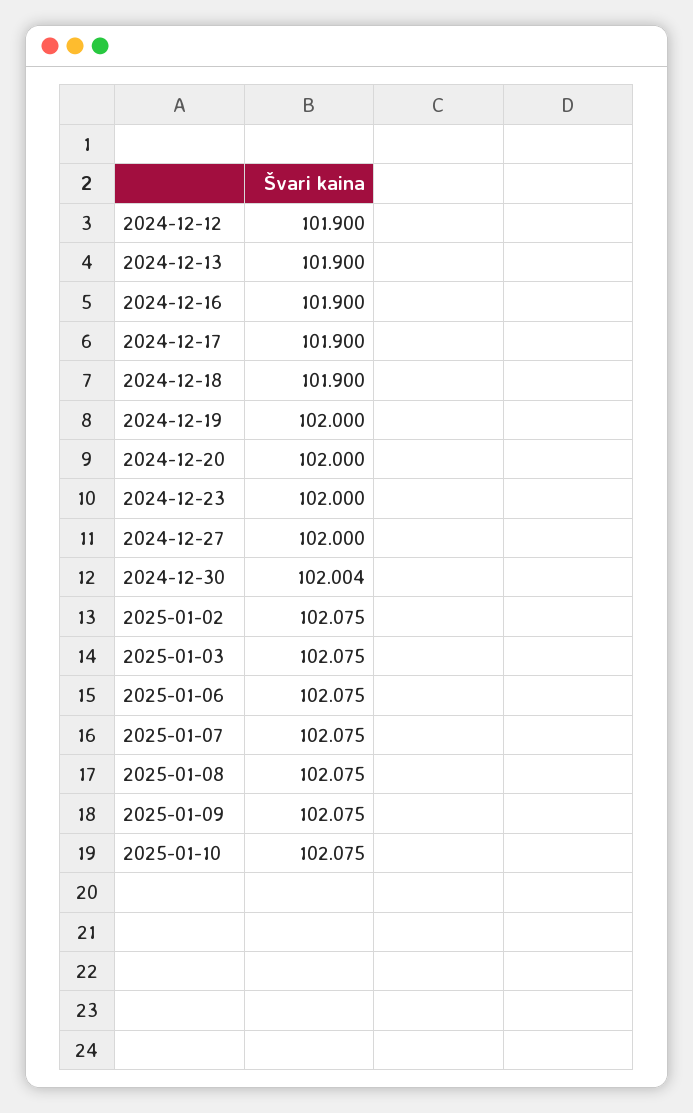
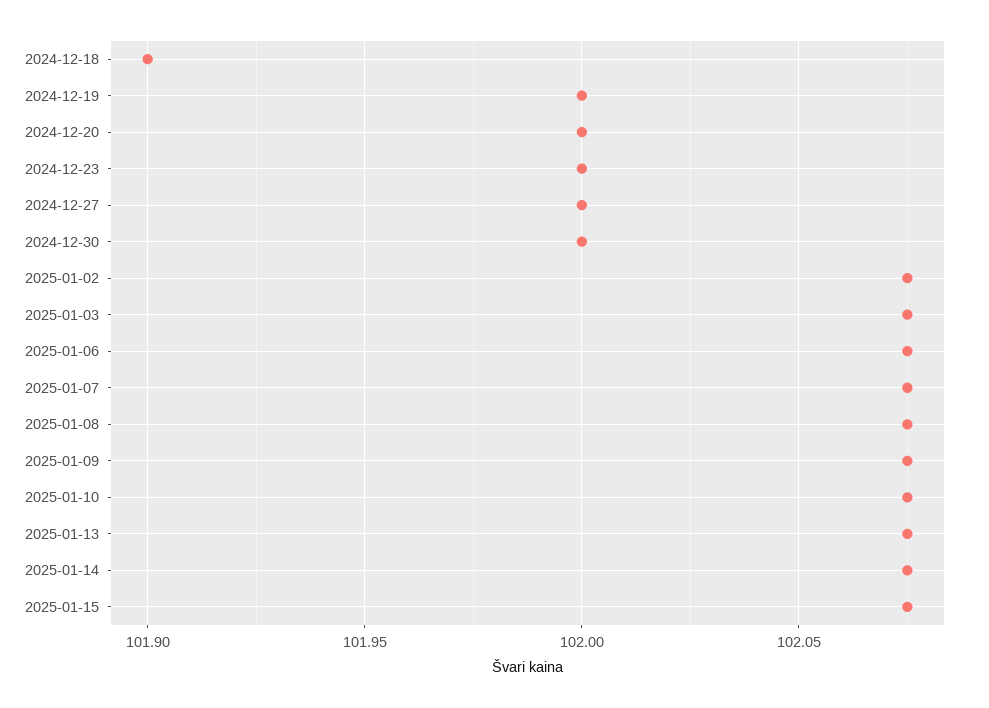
2024-12-12: 101.9 -> none
2024-12-13: 101.9 -> none
2024-12-16: 101.9 -> none
2024-12-17: 101.9 -> none
2024-12-30: 102.004 -> 102
2025-01-13: none -> 102.075
2025-01-14: none -> 102.075
2025-01-15: none -> 102.075

